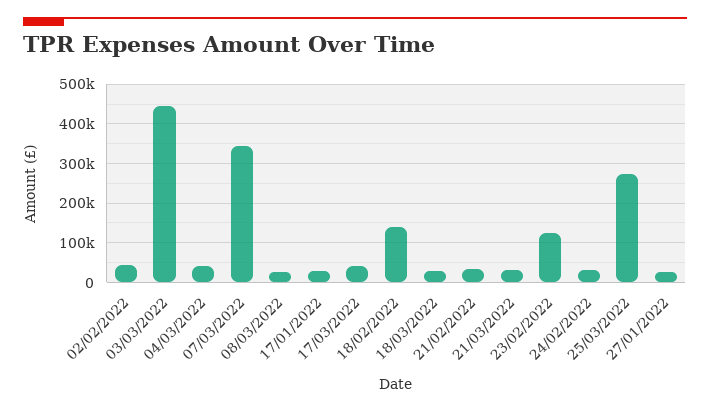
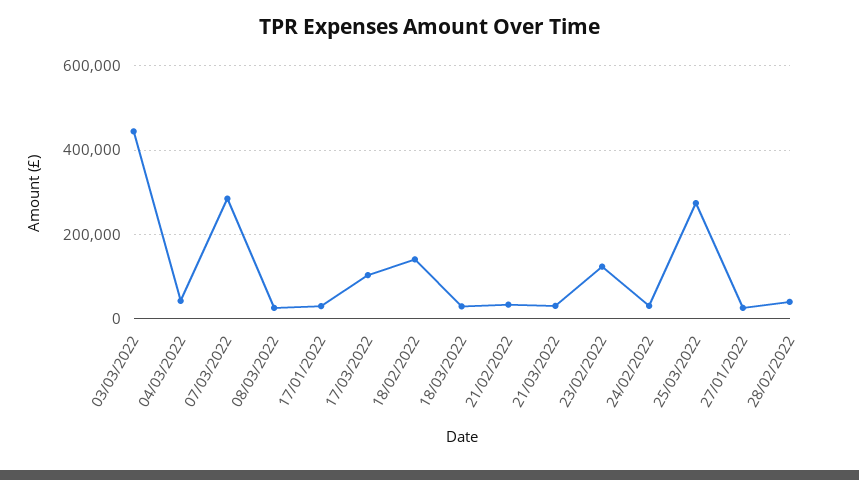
02/02/2022: 40000 -> none
07/03/2022: 340000 -> 280000
17/03/2022: 40000 -> 100000
28/02/2022: none -> 40000

